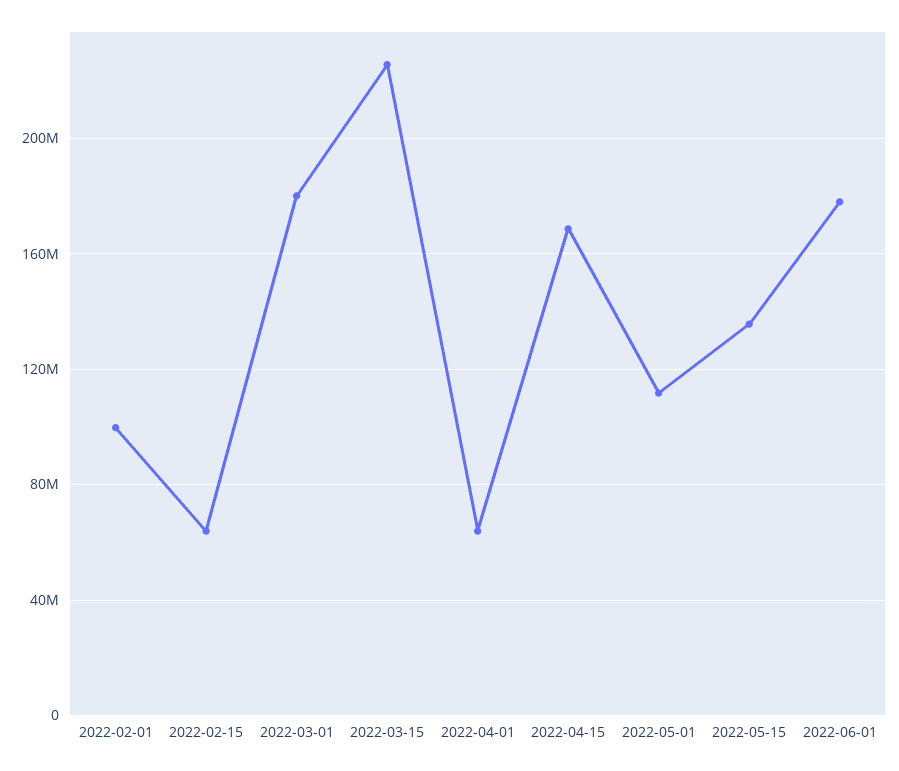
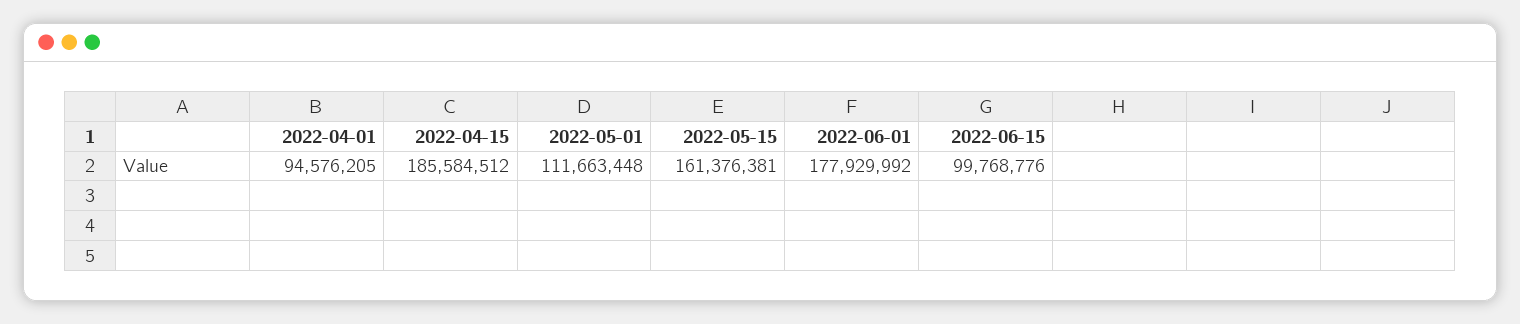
2022-02-01: 100000000 -> none
2022-02-15: 65000000 -> none
2022-03-01: 180000000 -> none
2022-03-15: 225000000 -> none
2022-04-01: 65000000 -> 94576205
2022-04-15: 170000000 -> 185584512
2022-05-15: 135000000 -> 161376381
2022-06-15: none -> 99768776

